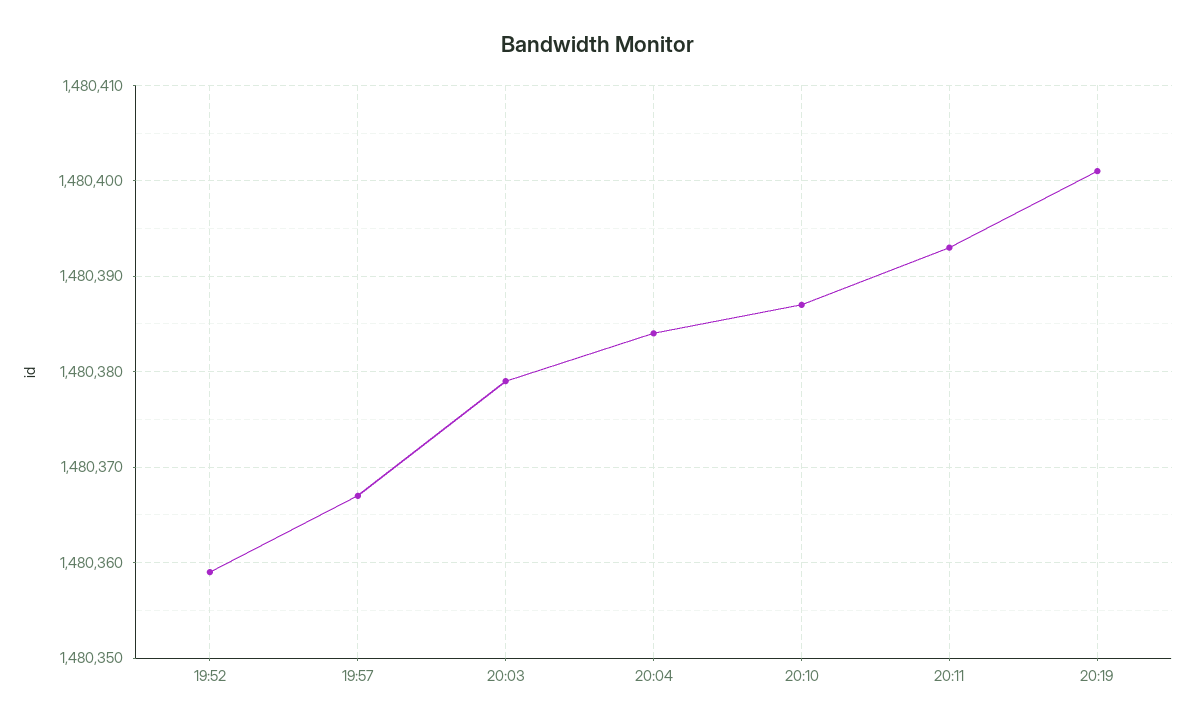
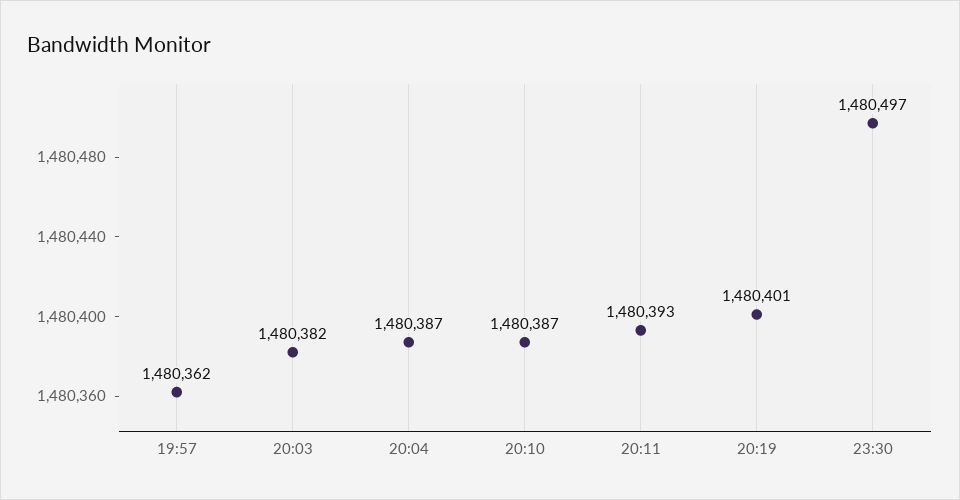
19:52: 1480359 -> none
19:57: 1480367 -> 1480362
20:03: 1480379 -> 1480382
20:04: 1480384 -> 1480387
23:30: none -> 1480497

